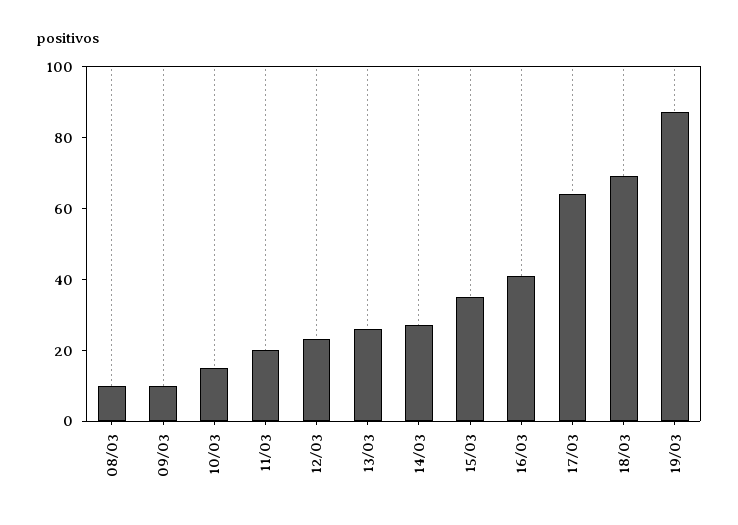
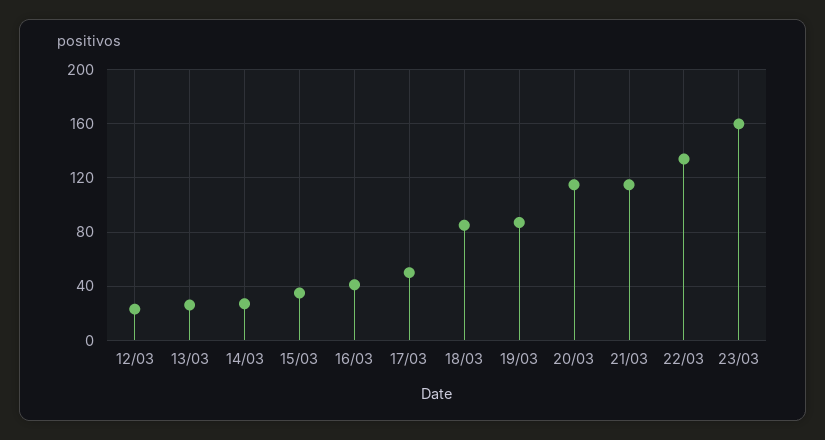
08/03: 10 -> none
09/03: 10 -> none
10/03: 15 -> none
11/03: 20 -> none
17/03: 65 -> 50
18/03: 70 -> 85
20/03: none -> 115
21/03: none -> 115
22/03: none -> 135
23/03: none -> 160

